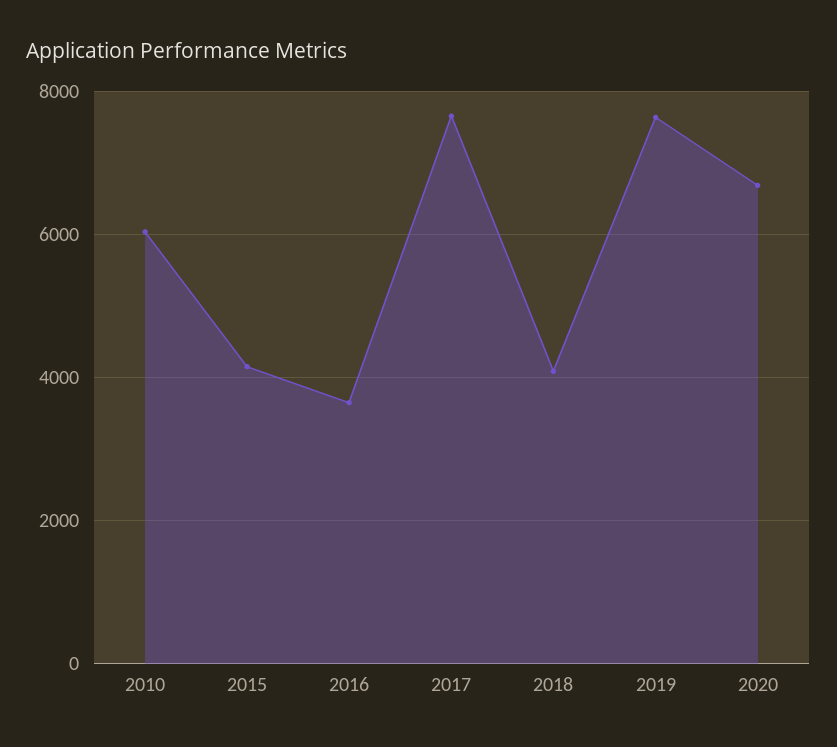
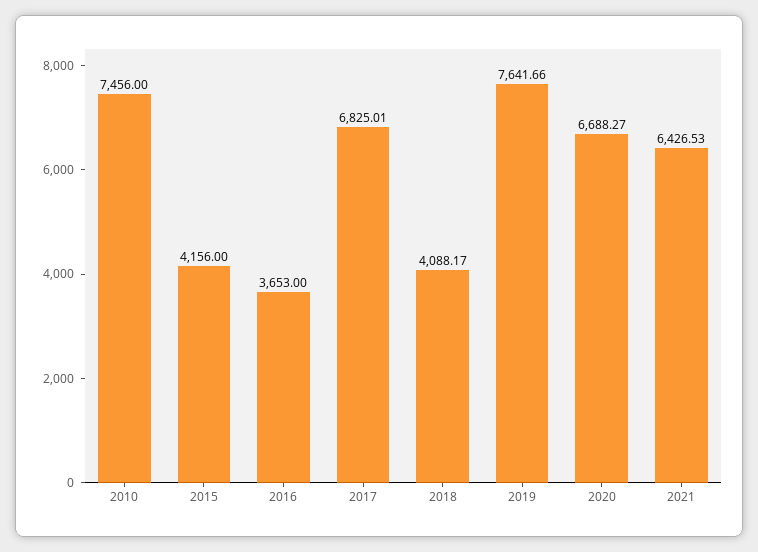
2010: 6000 -> 7456
2017: 7600 -> 6825.01
2021: none -> 6426.53

